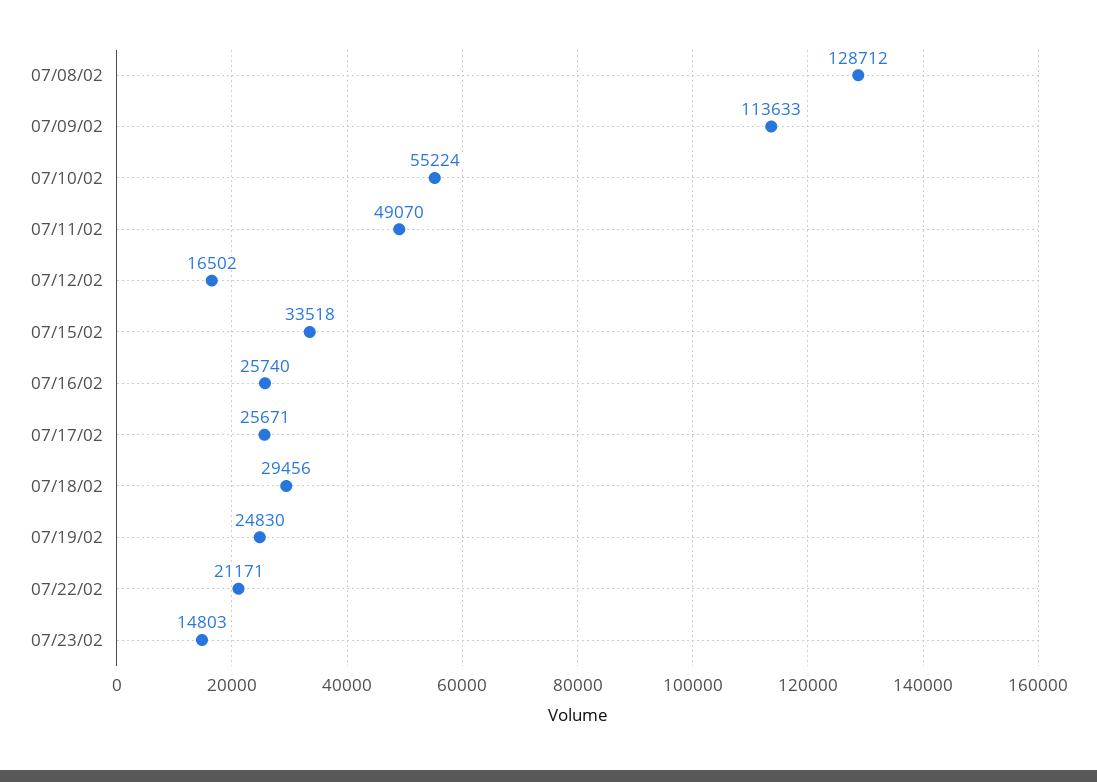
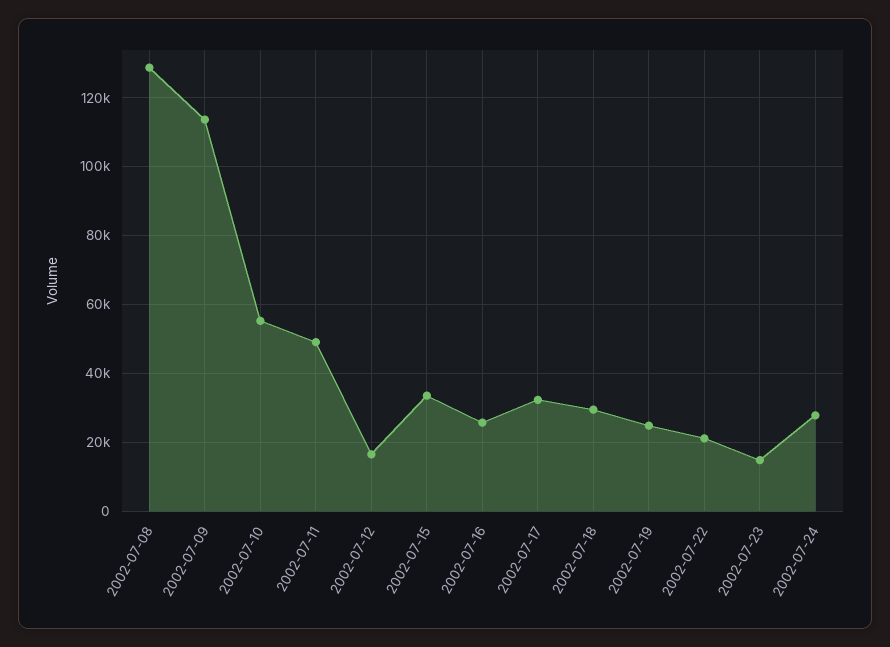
07/17/02: 25671 -> 32000
2002-07-24: none -> 28000

